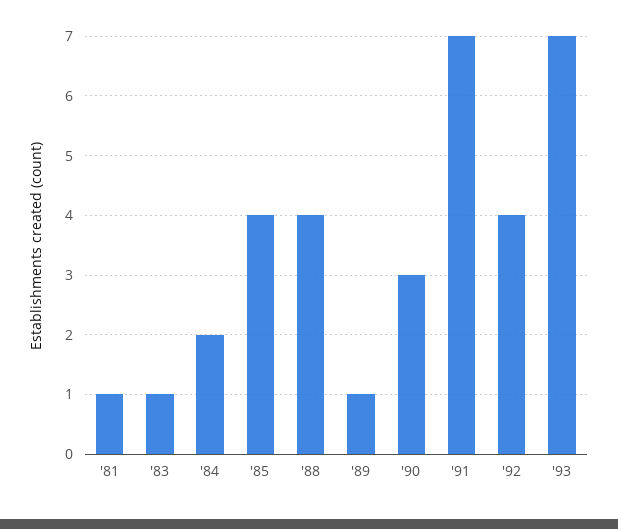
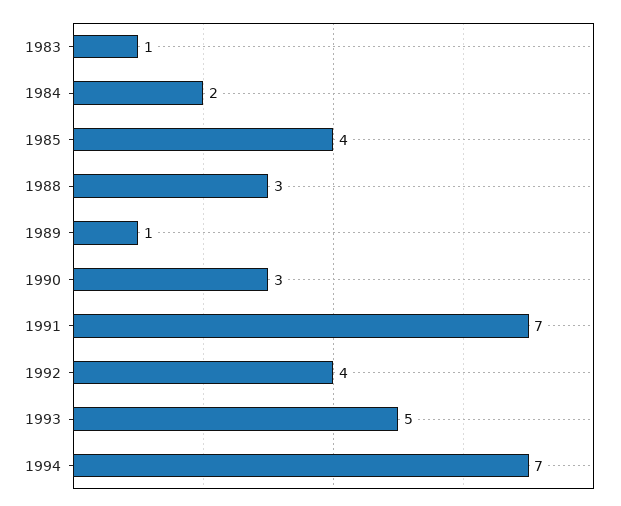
'81: 1 -> none
'88: 4 -> 3
'93: 7 -> 5
1994: none -> 7

